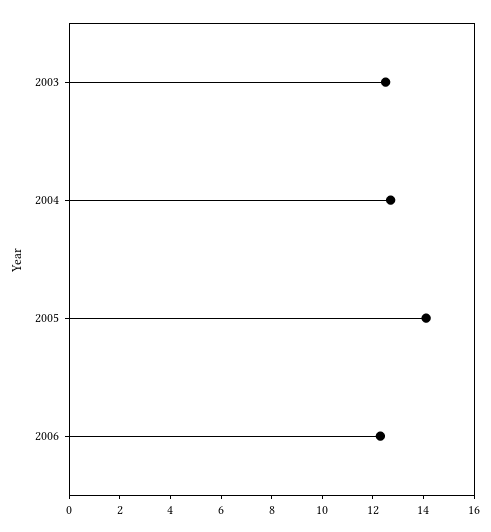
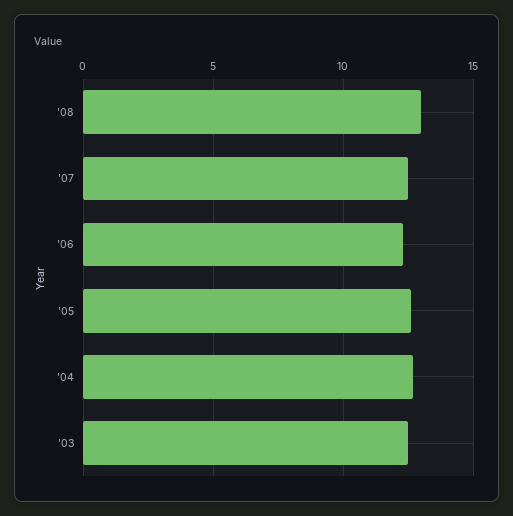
2005: 14 -> 12.5
'08: none -> 13
'07: none -> 12.5

